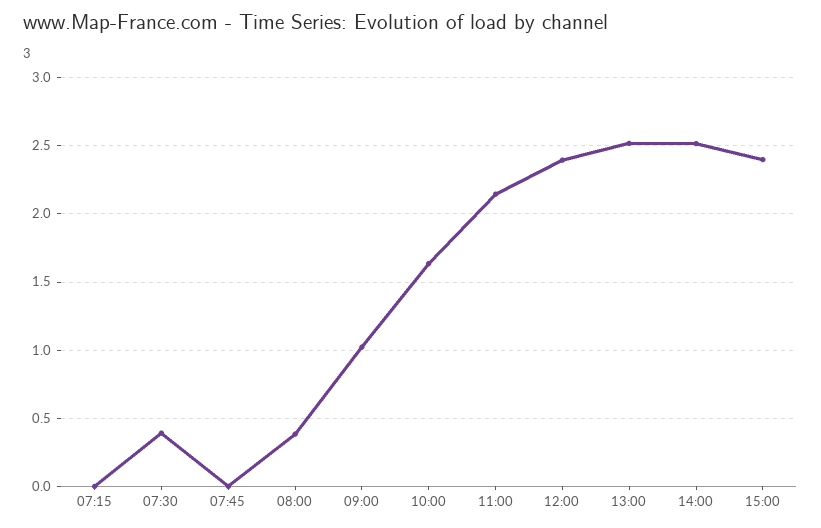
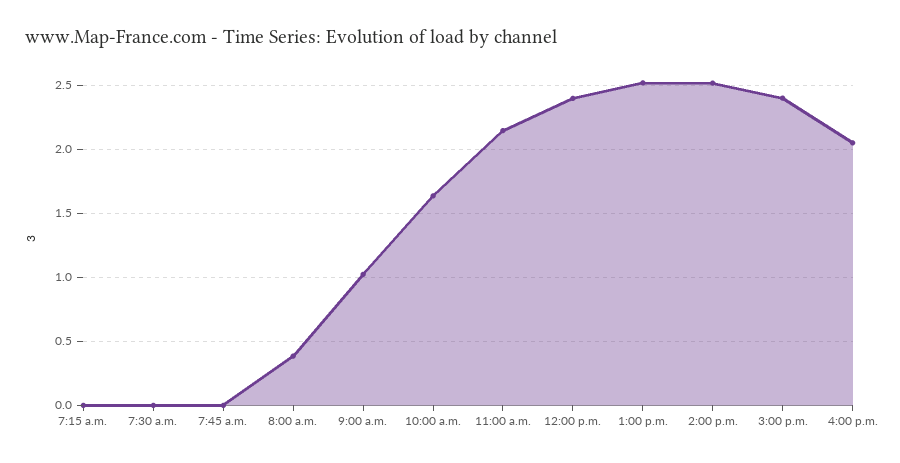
07:30: 0.4 -> 0
4:00 p.m.: none -> 2.05

